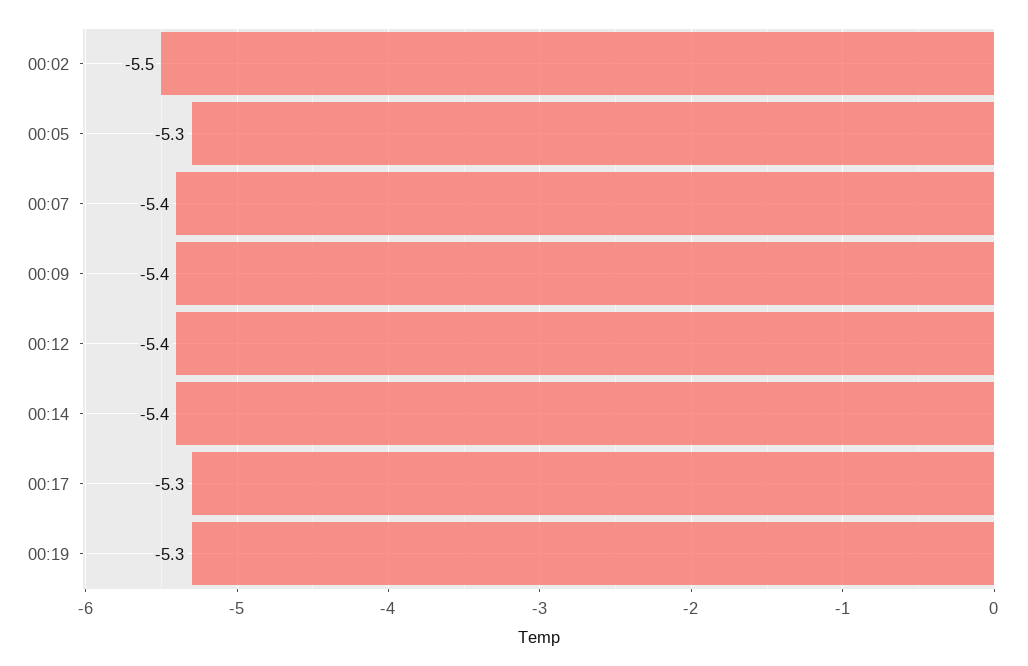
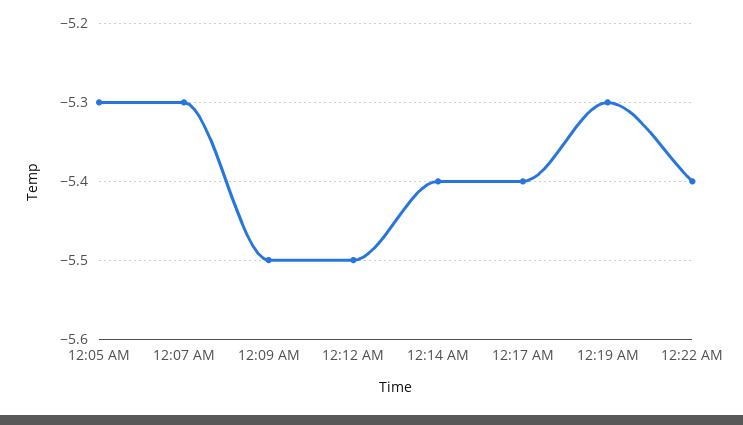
00:02: -5.5 -> none
00:07: -5.4 -> -5.3
00:09: -5.4 -> -5.5
00:12: -5.4 -> -5.5
00:17: -5.3 -> -5.4
12:22 AM: none -> -5.4

